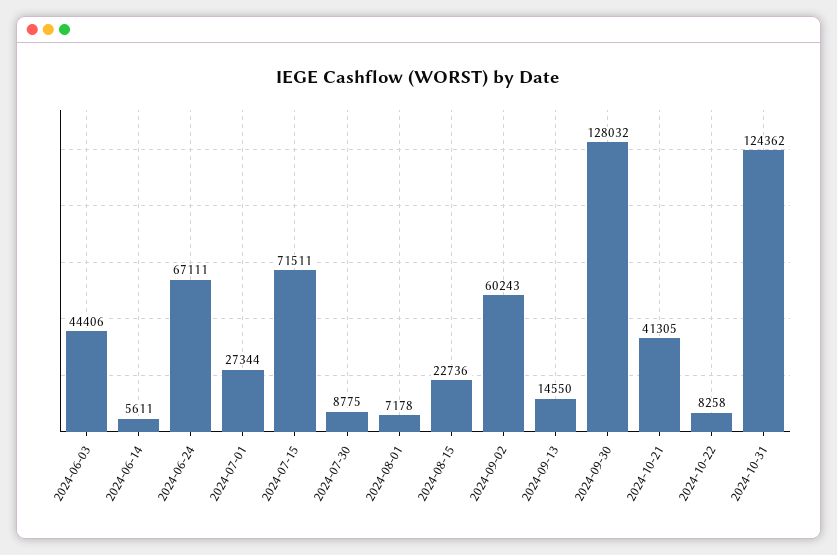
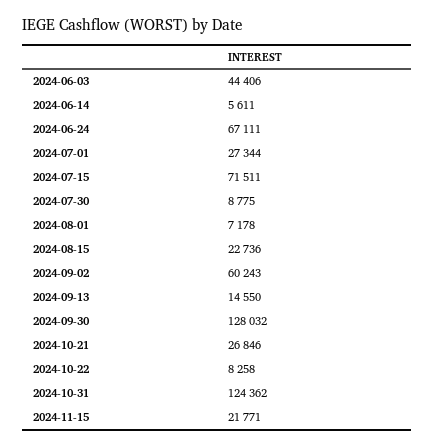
2024-10-21: 41305 -> 26846
2024-11-15: none -> 21771

